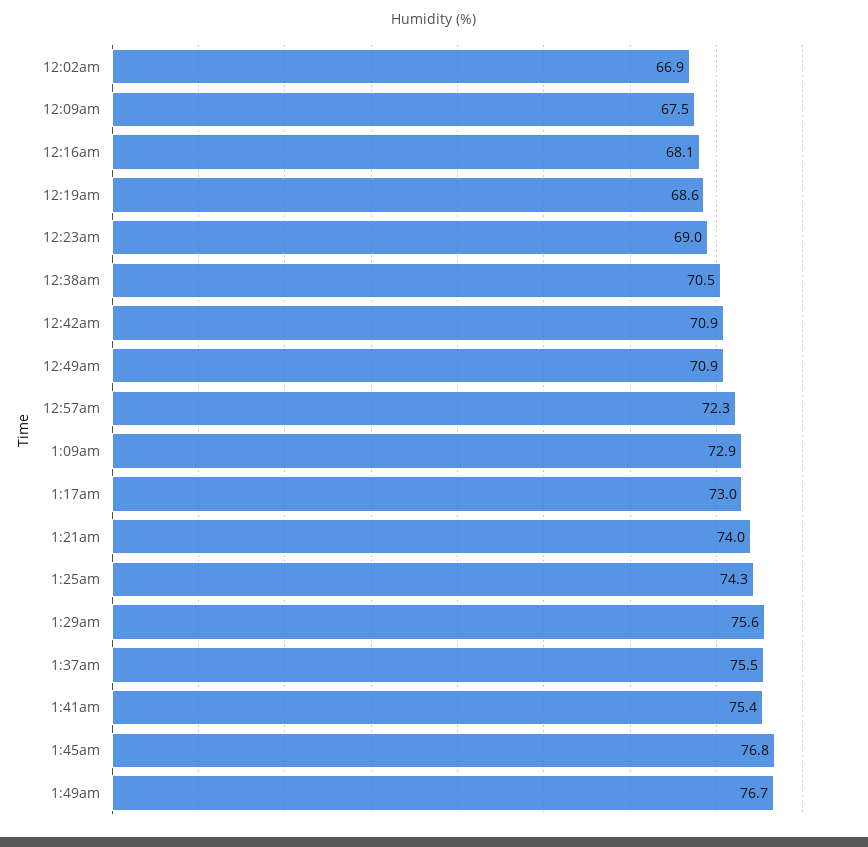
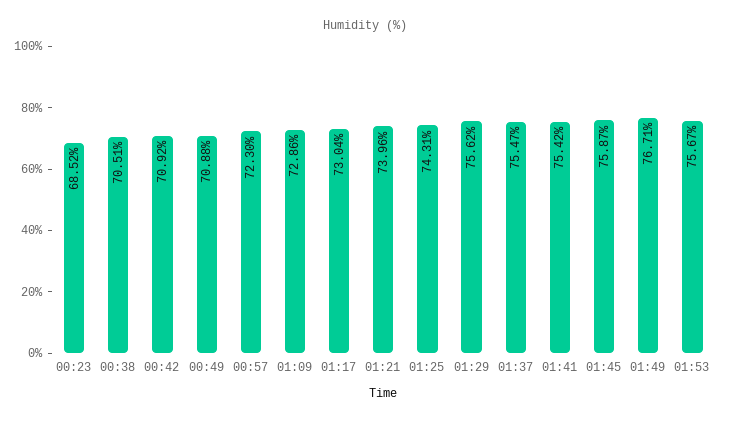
12:02am: 66.9 -> none
12:09am: 67.5 -> none
12:16am: 68.1 -> none
12:19am: 68.6 -> none
12:23am: 69 -> 68.52
1:45am: 76.8 -> 75.87
01:53: none -> 75.67

